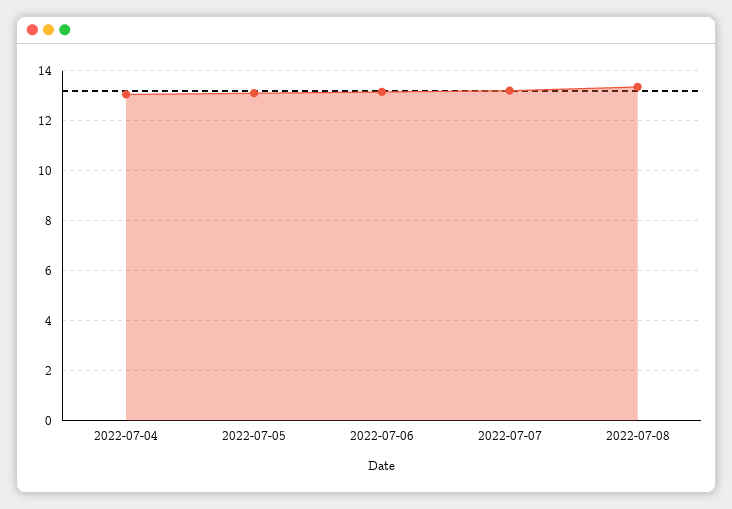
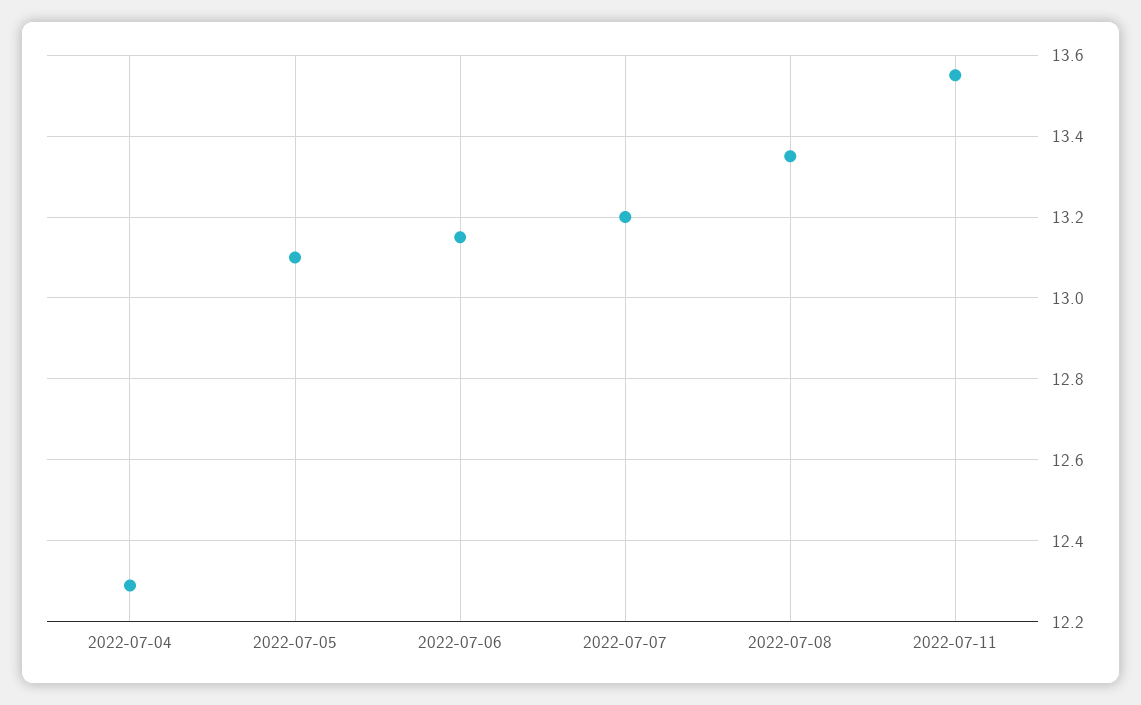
2022-07-04: 13 -> 12.3
2022-07-11: none -> 13.55

